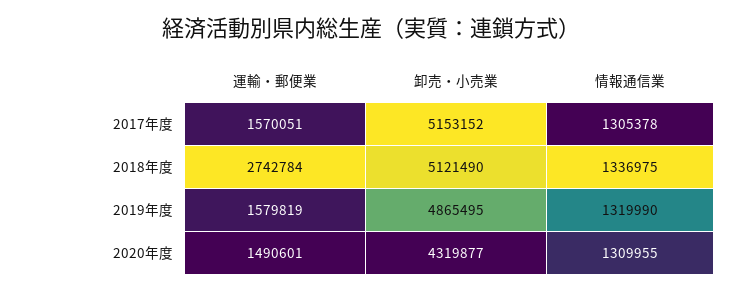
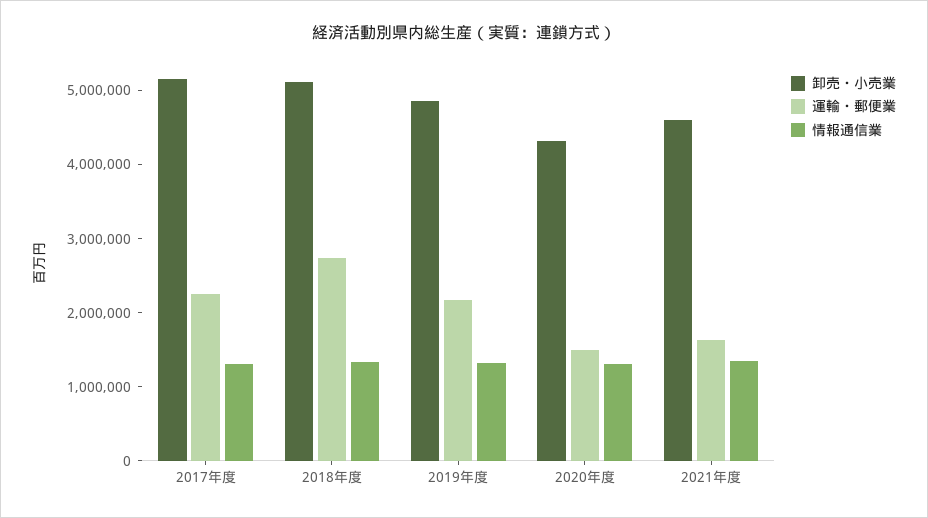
運輸・郵便業, 2017年度: 1570051 -> 2200000
運輸・郵便業, 2019年度: 1579819 -> 2200000
卸売・小売業, 2021年度: none -> 4600000
運輸・郵便業, 2021年度: none -> 1600000
情報通信業, 2021年度: none -> 1400000

